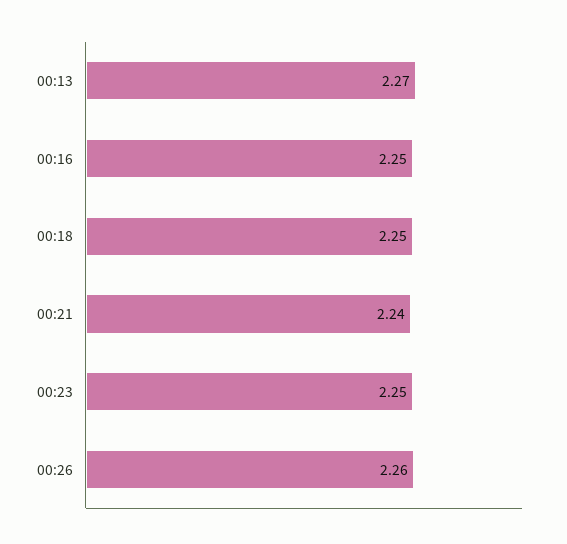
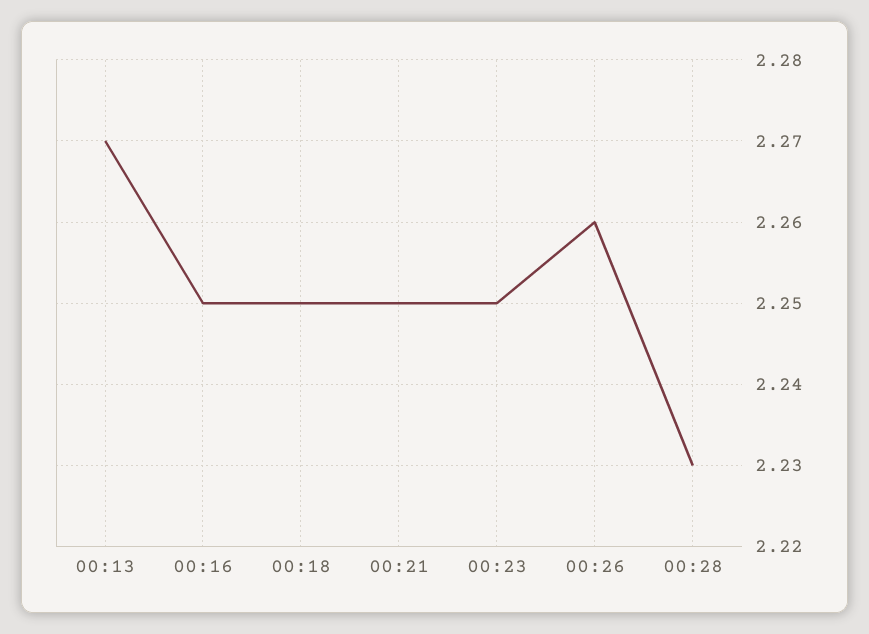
00:21: 2.24 -> 2.25
00:28: none -> 2.23

